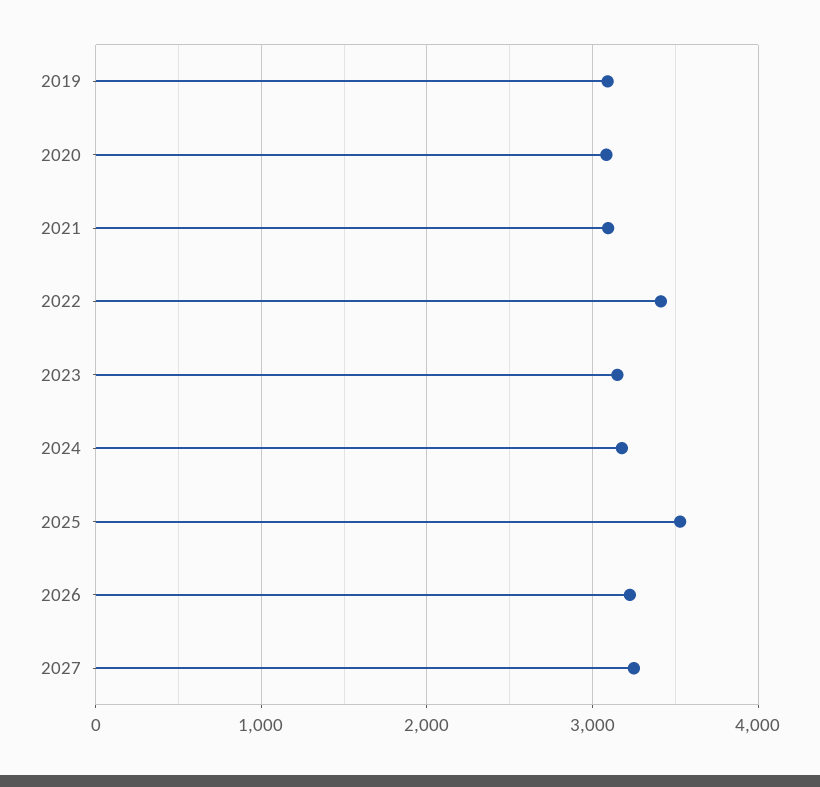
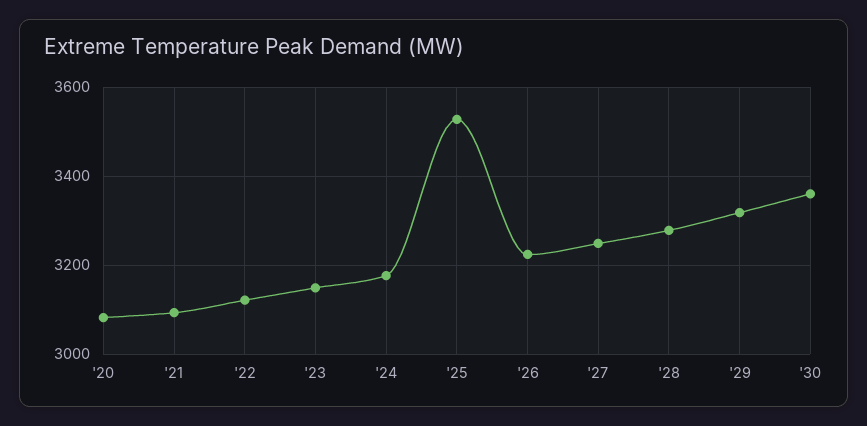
2019: 3100 -> none
2022: 3400 -> 3120
'28: none -> 3280
'29: none -> 3320
'30: none -> 3360

